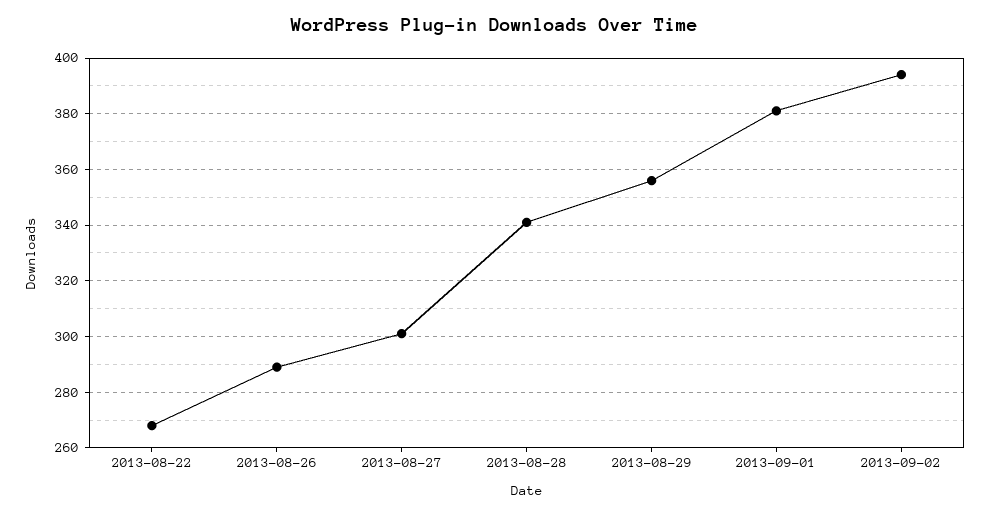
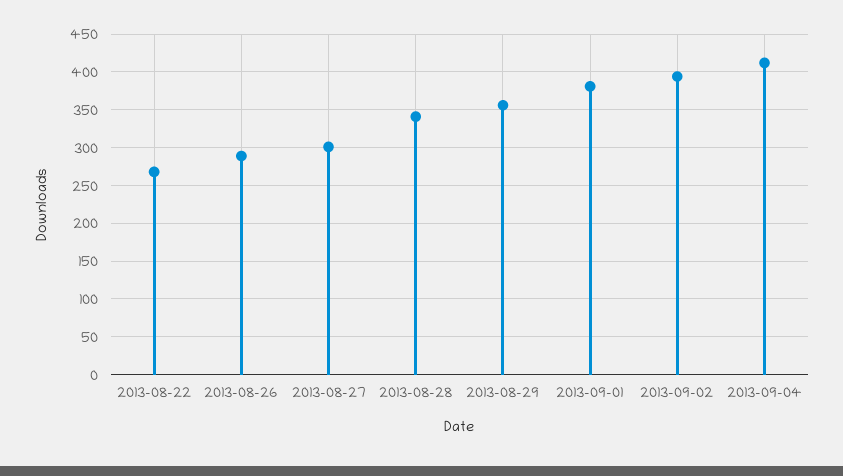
2013-09-04: none -> 410

